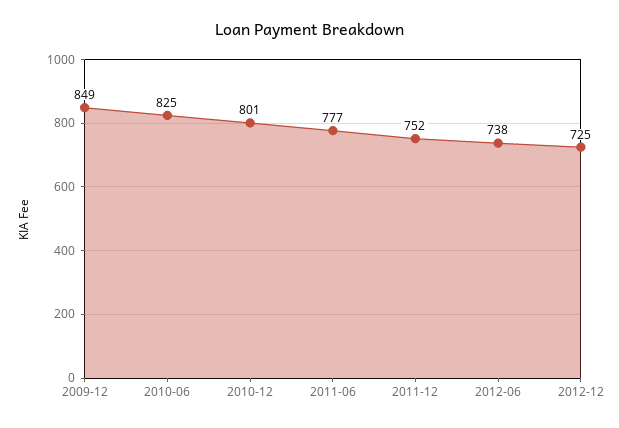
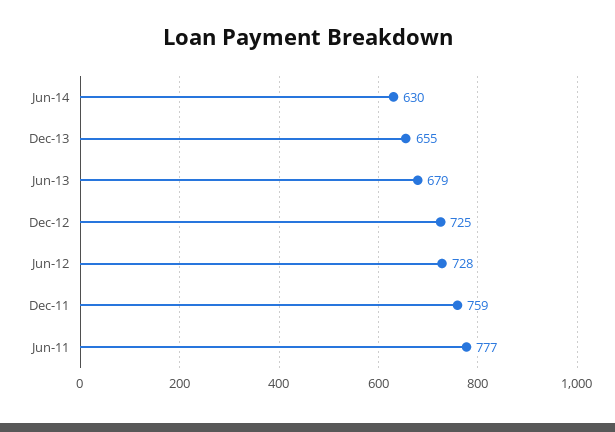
2009-12: 849 -> none
2010-06: 825 -> none
2010-12: 801 -> none
2011-12: 752 -> 759
2012-06: 738 -> 728
Jun-14: none -> 630
Dec-13: none -> 655
Jun-13: none -> 679

